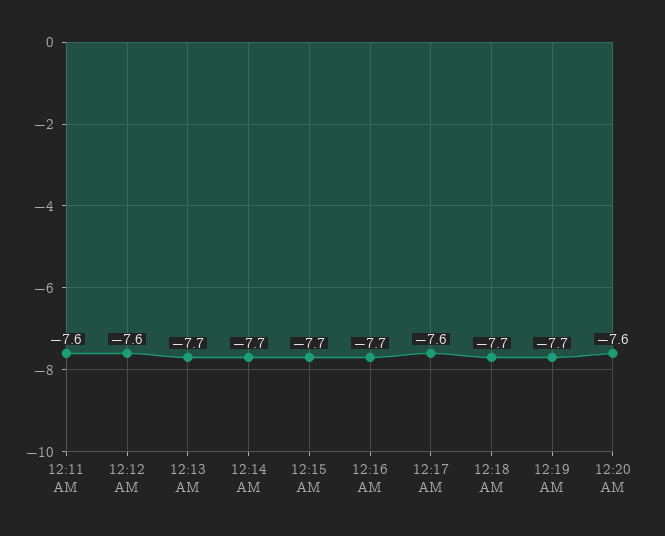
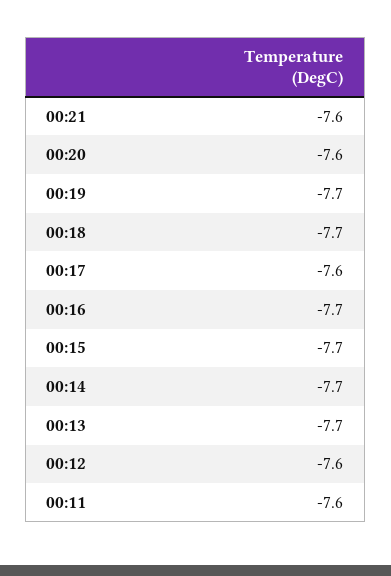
00:21: none -> -7.6

